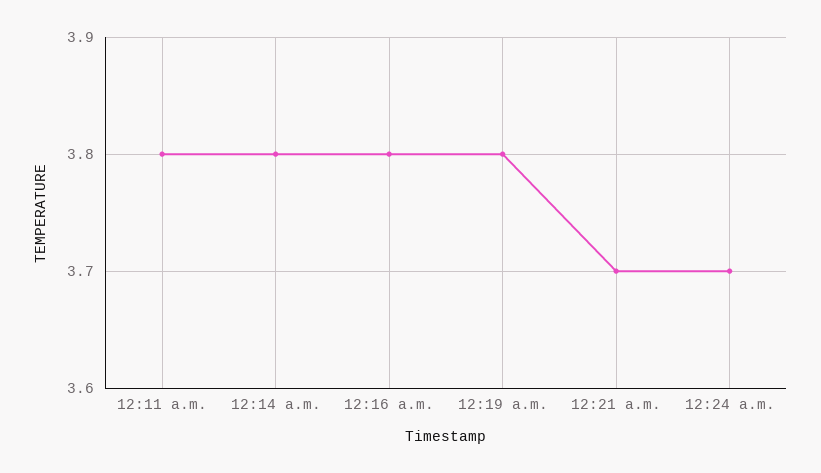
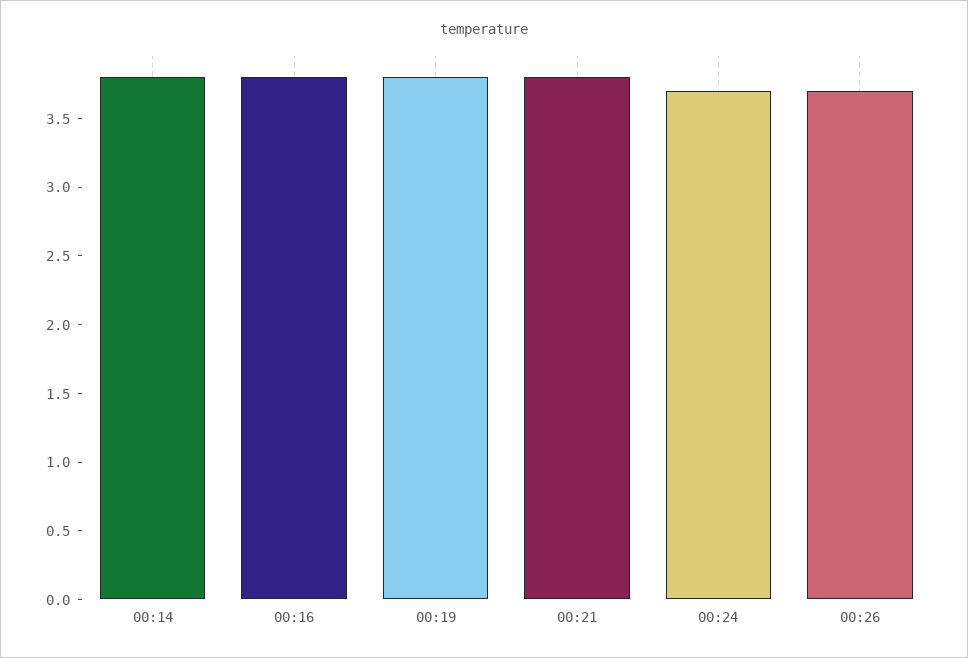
12:11 a.m.: 3.8 -> none
12:21 a.m.: 3.7 -> 3.8
00:26: none -> 3.7

